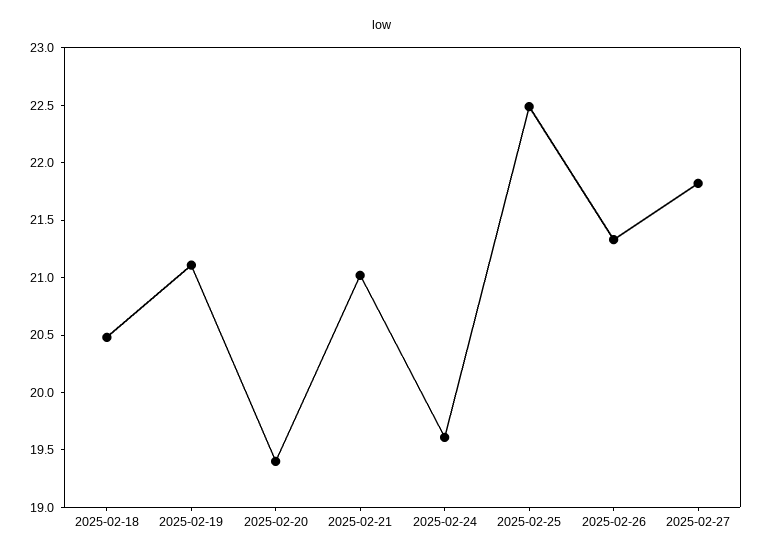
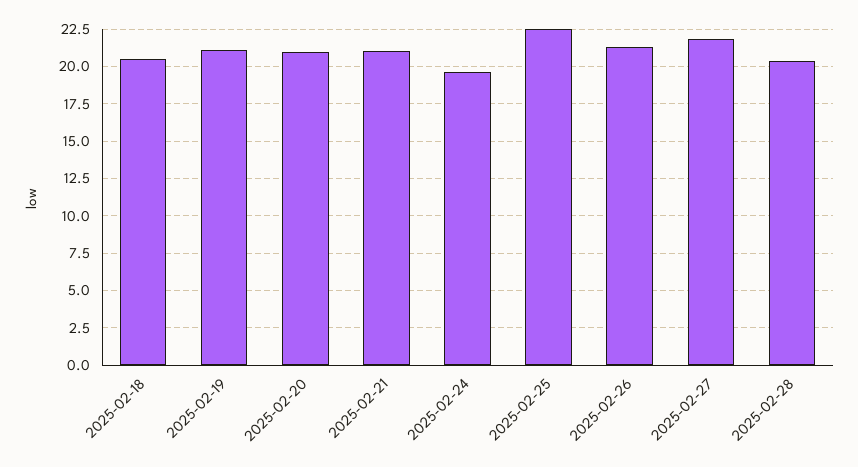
2025-02-20: 19.4 -> 21
2025-02-28: none -> 20.5

